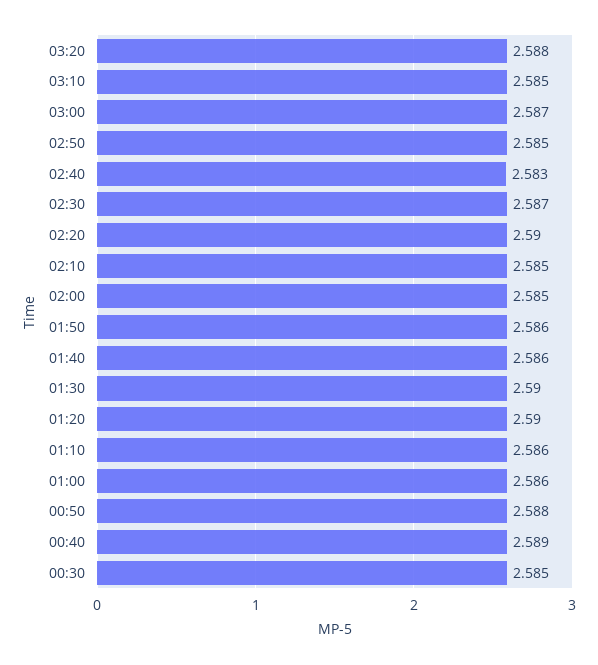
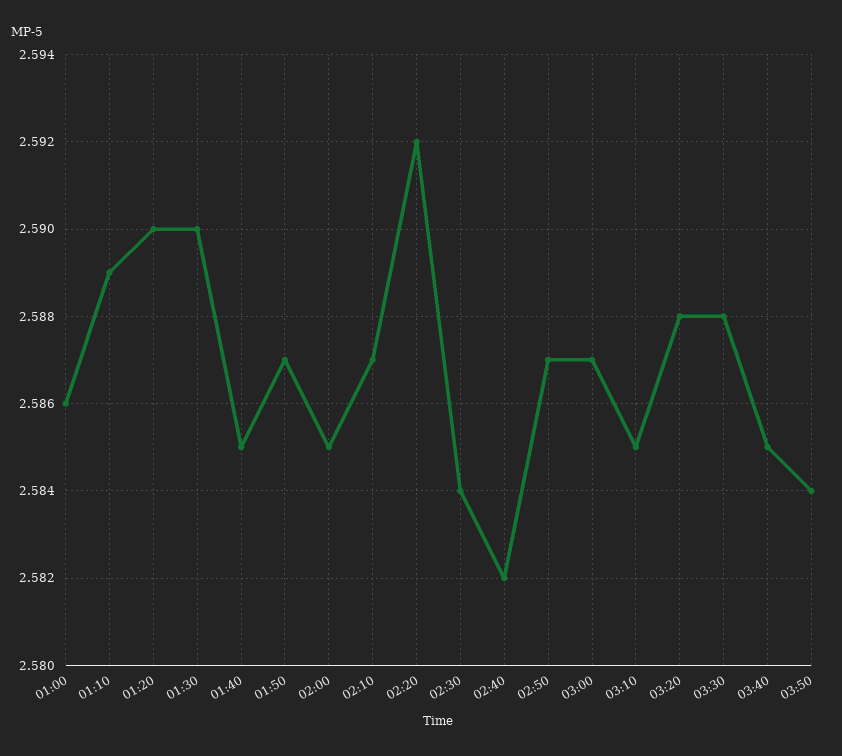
02:50: 2.585 -> 2.587
02:40: 2.583 -> 2.582
02:30: 2.587 -> 2.584
02:20: 2.59 -> 2.592
02:10: 2.585 -> 2.587
01:50: 2.586 -> 2.587
01:40: 2.586 -> 2.585
01:10: 2.586 -> 2.589
00:50: 2.588 -> none
00:40: 2.589 -> none
00:30: 2.585 -> none
03:30: none -> 2.588
03:40: none -> 2.585
03:50: none -> 2.584

